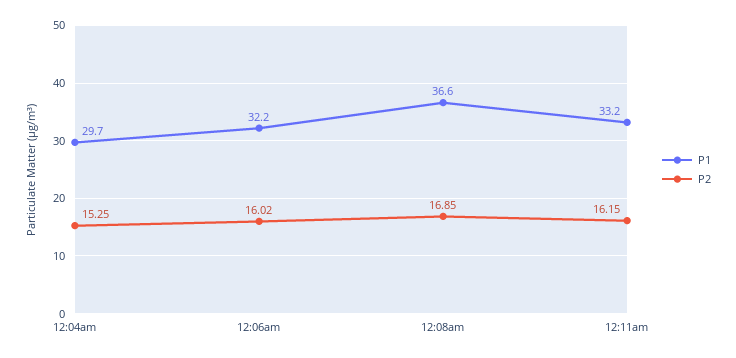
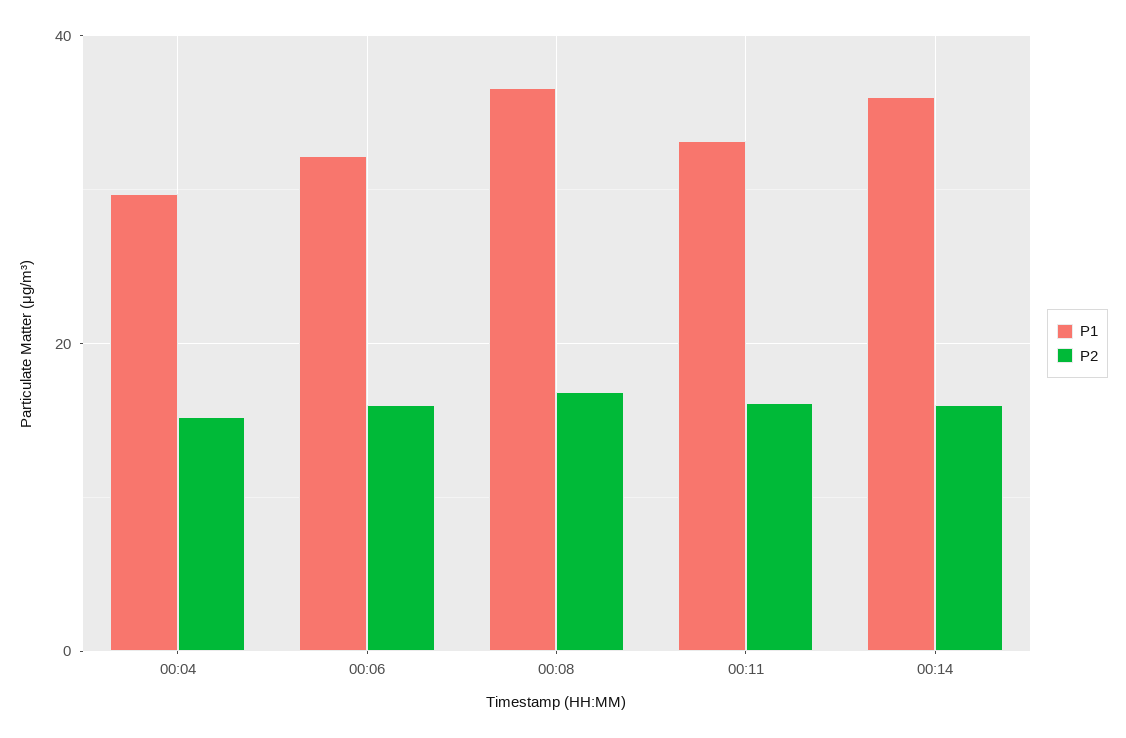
P1, 00:14: none -> 36
P2, 00:14: none -> 16

